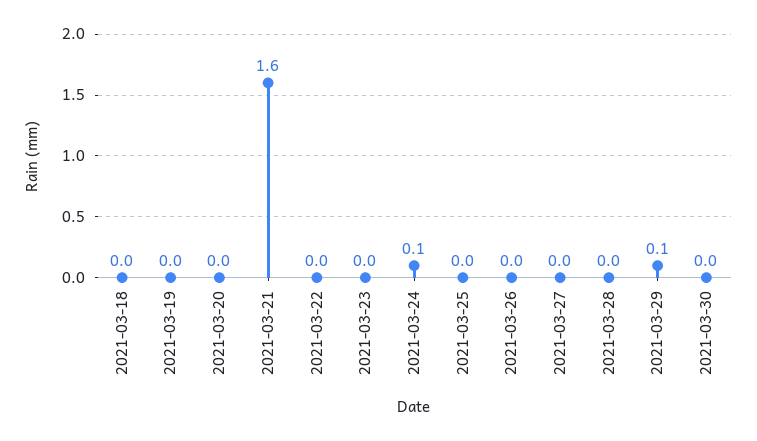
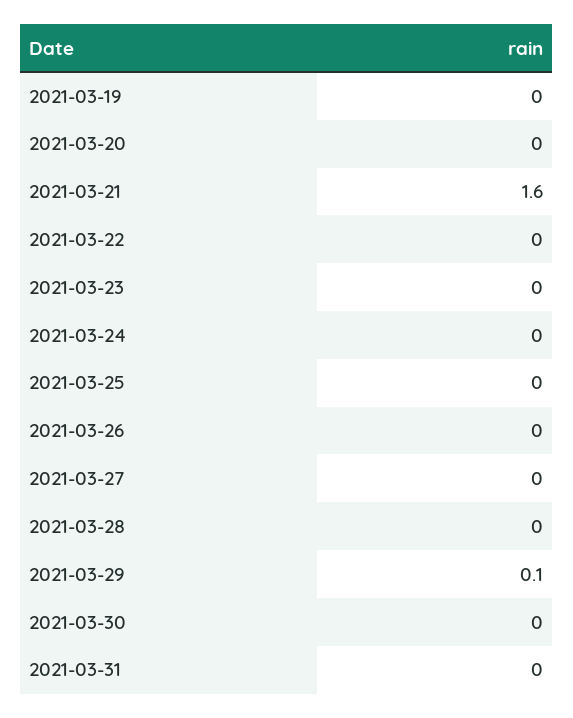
2021-03-18: 0 -> none
2021-03-24: 0.1 -> 0
2021-03-31: none -> 0

